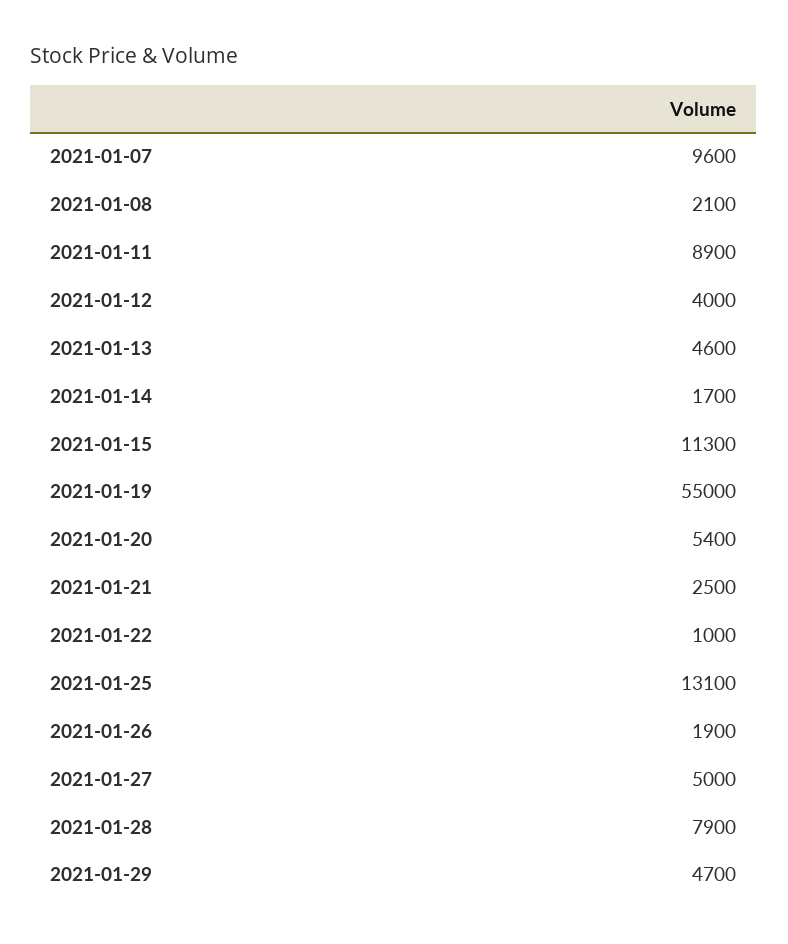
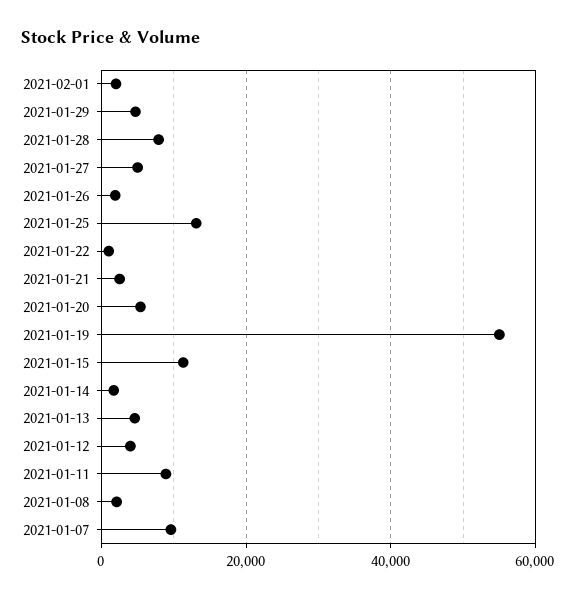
2021-02-01: none -> 2000

